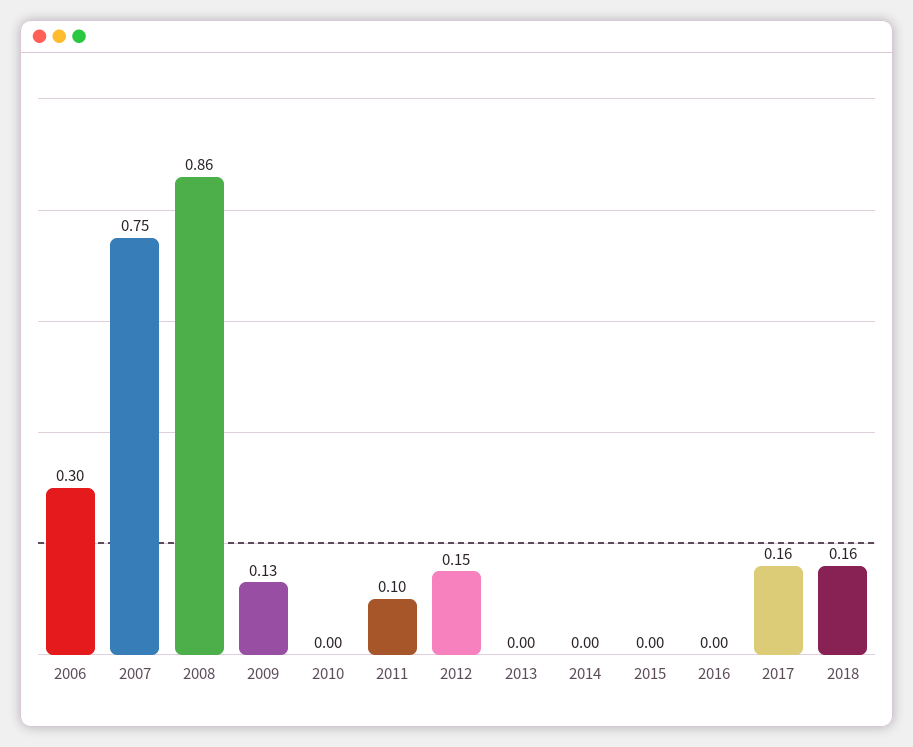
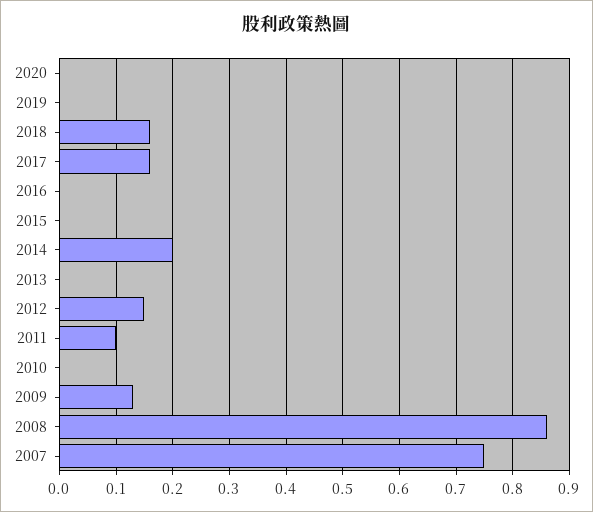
2006: 0.3 -> none
2014: 0 -> 0.2
2020: none -> 0
2019: none -> 0

